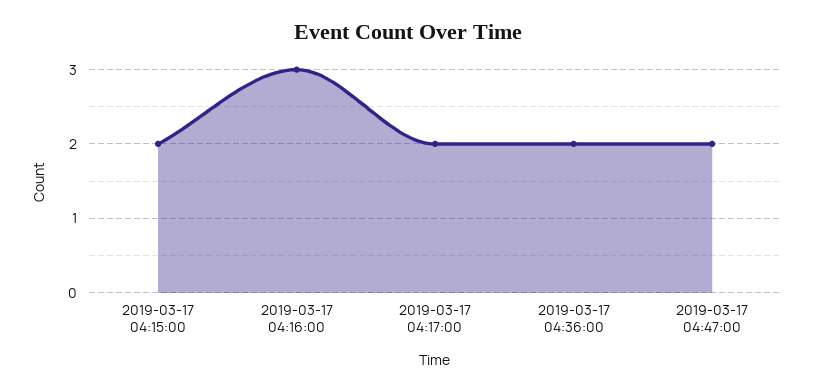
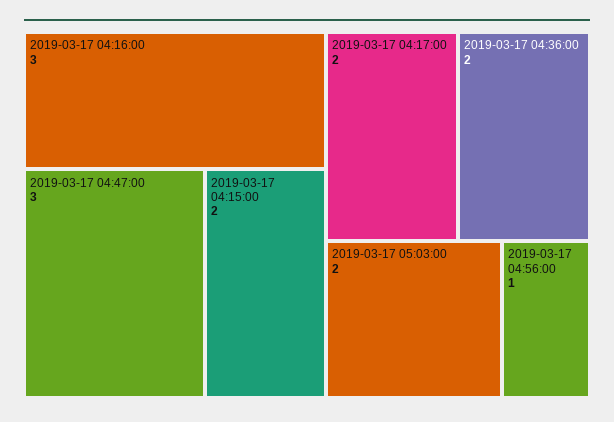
2019-03-17 04:47:00: 2 -> 3
2019-03-17 05:03:00: none -> 2
2019-03-17 04:56:00: none -> 1

